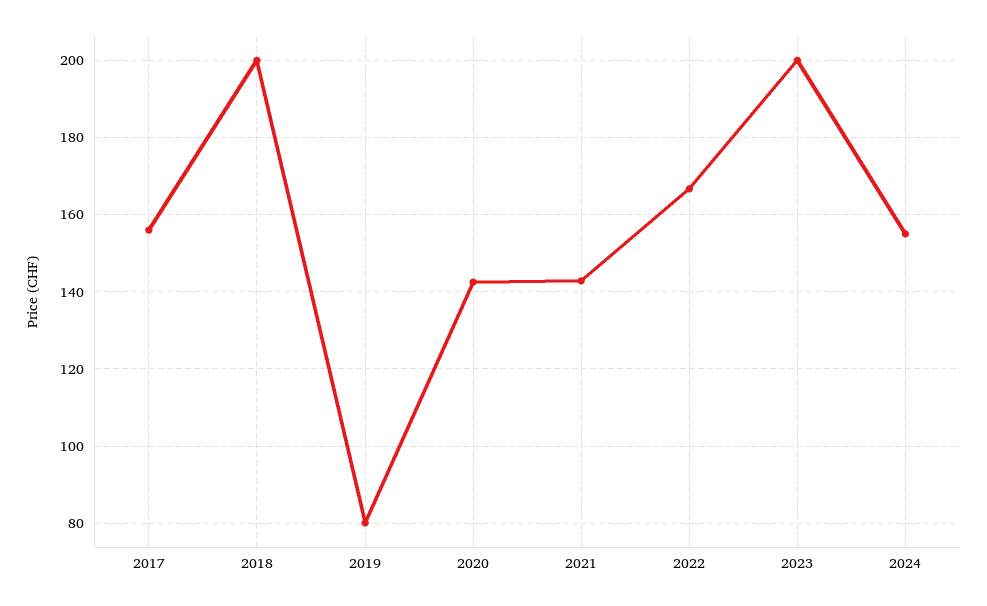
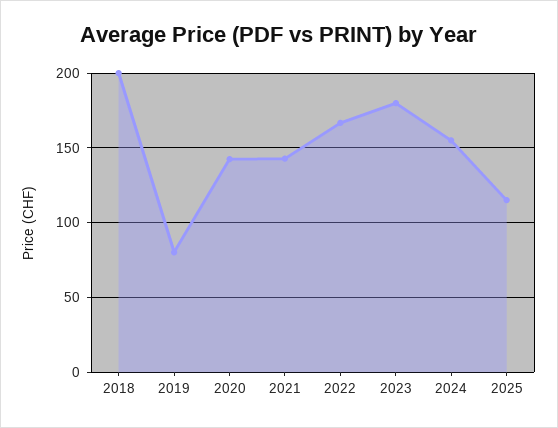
2017: 156 -> none
2023: 200 -> 180
2025: none -> 115

